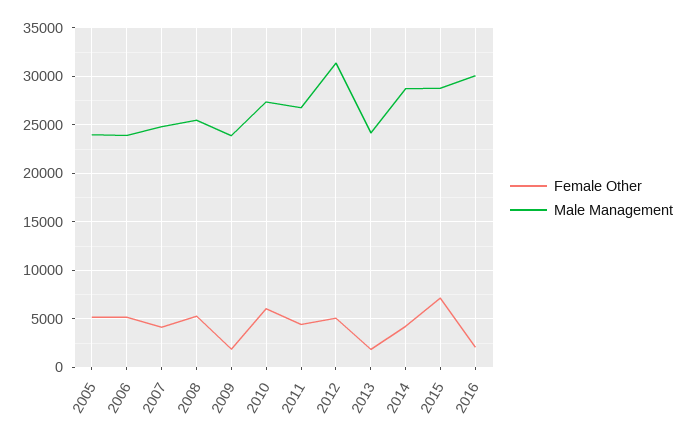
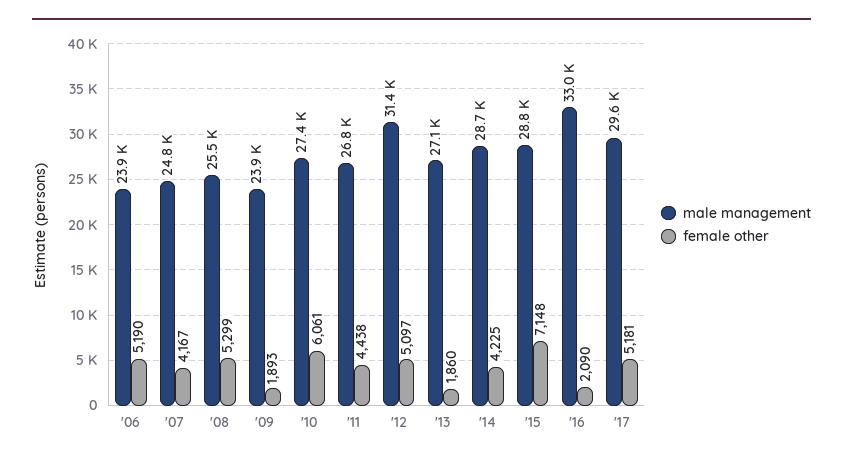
Female Other, 2005: 5000 -> none
Male Management, 2005: 24000 -> none
Male Management, 2013: 24000 -> 27100
Male Management, 2016: 30000 -> 33000
Male Management, '17: none -> 29600
Female Other, '17: none -> 5181

